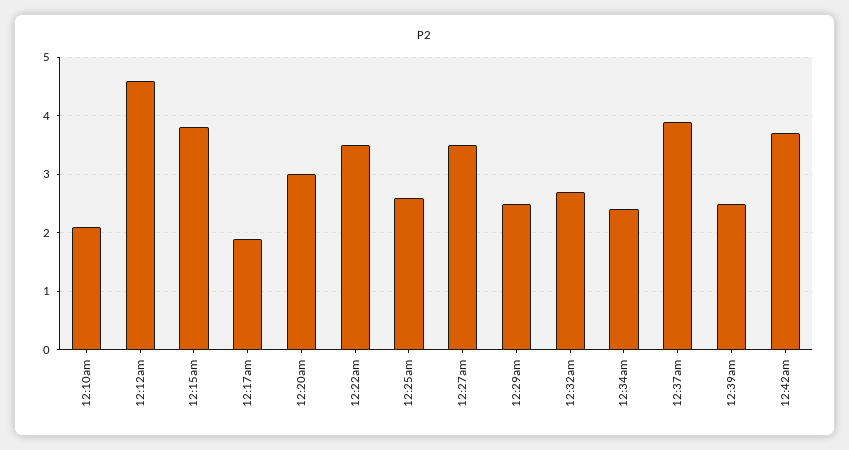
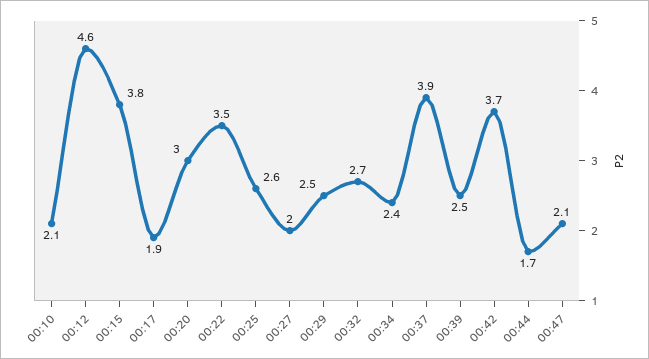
12:27am: 3.5 -> 2
00:44: none -> 1.7
00:47: none -> 2.1

